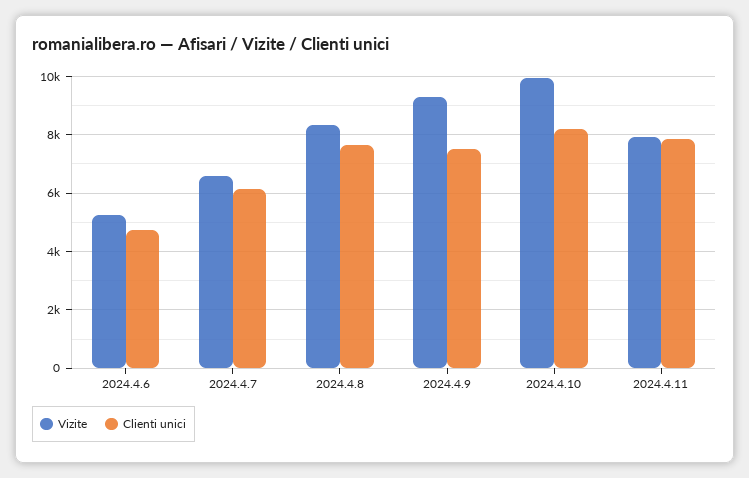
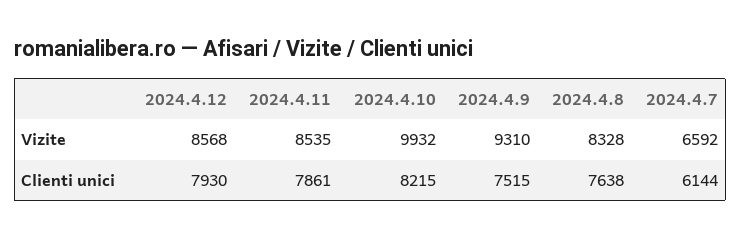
Vizite, 2024.4.6: 5250 -> none
Clienti unici, 2024.4.6: 4750 -> none
Vizite, 2024.4.11: 8000 -> 8535
Vizite, 2024.4.12: none -> 8568
Clienti unici, 2024.4.12: none -> 7930

